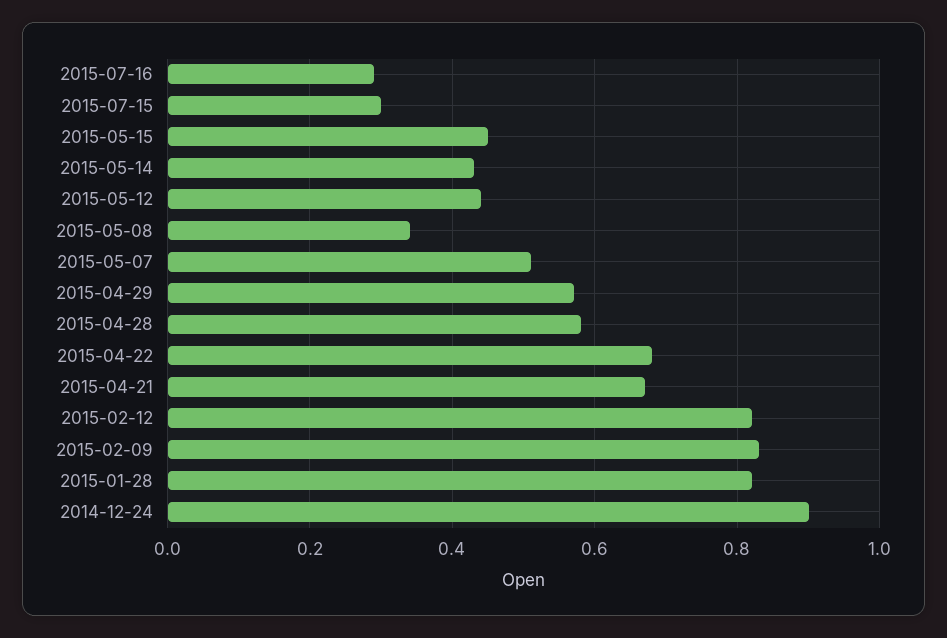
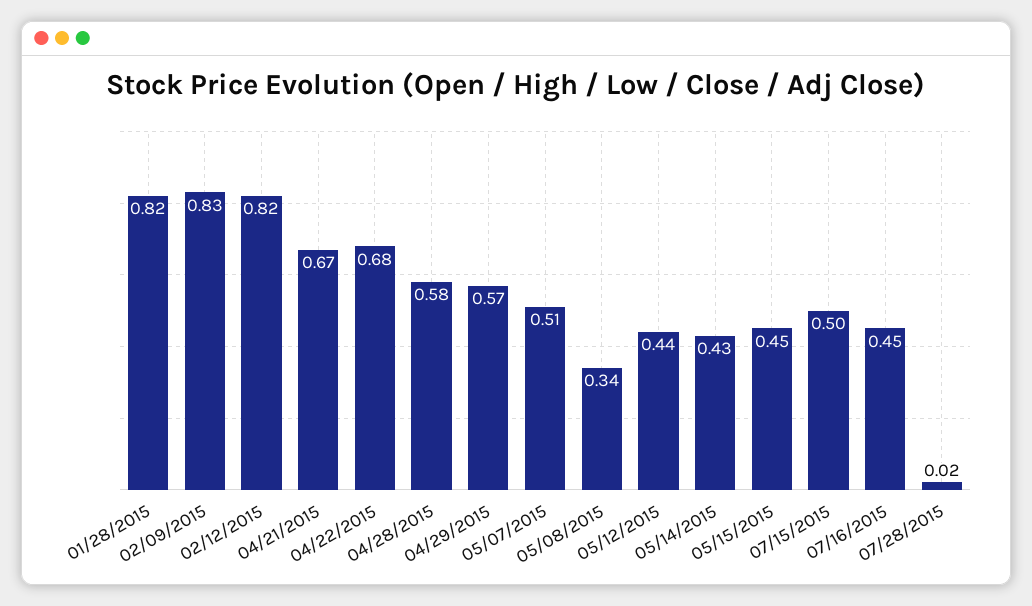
2015-07-16: 0.3 -> 0.45
2015-07-15: 0.3 -> 0.5
2014-12-24: 0.9 -> none
07/28/2015: none -> 0.02

